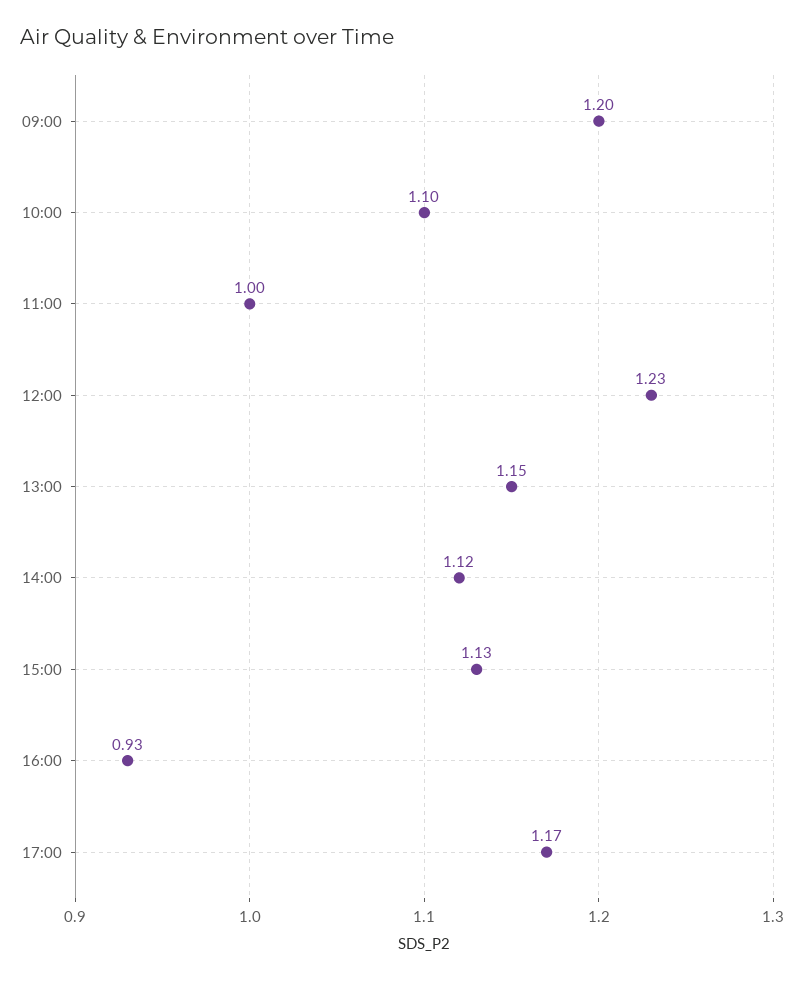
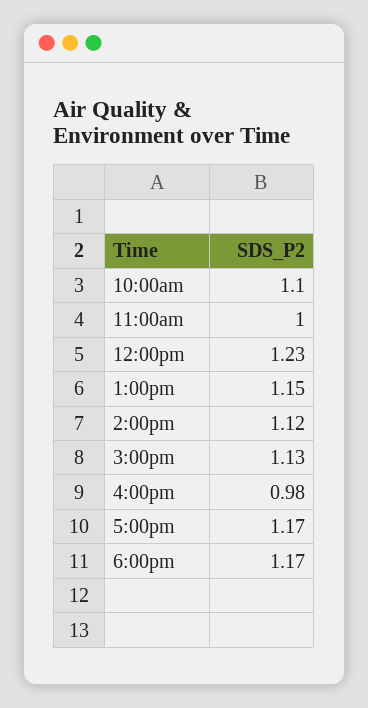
09:00: 1.2 -> none
16:00: 0.93 -> 0.98
6:00pm: none -> 1.17

